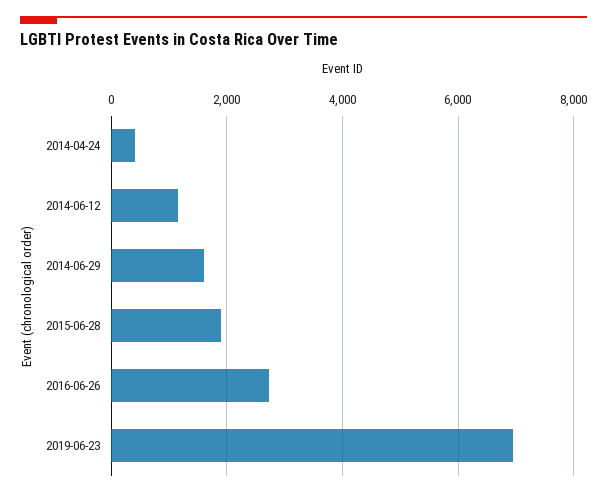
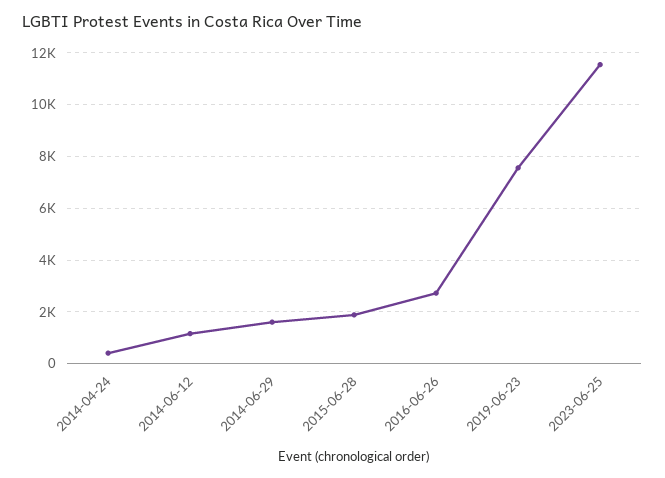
2019-06-23: 7000 -> 7500
2023-06-25: none -> 11500

